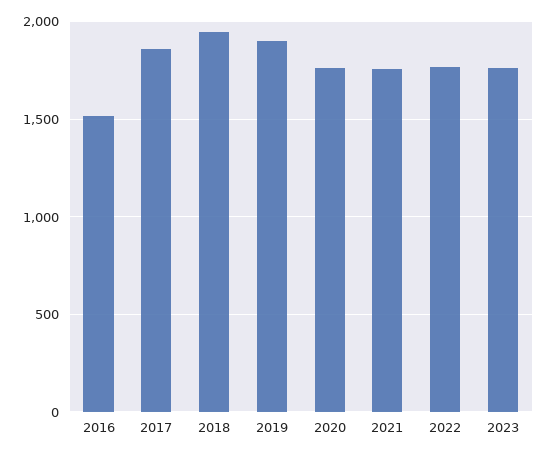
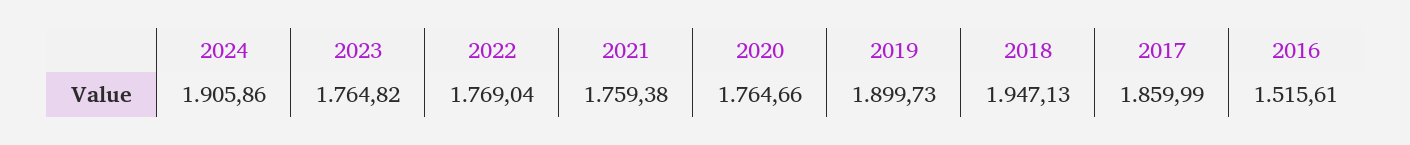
2024: none -> 1905.86

